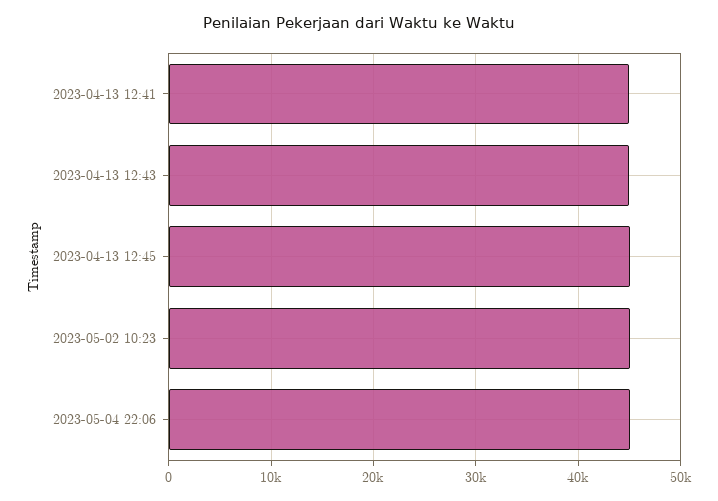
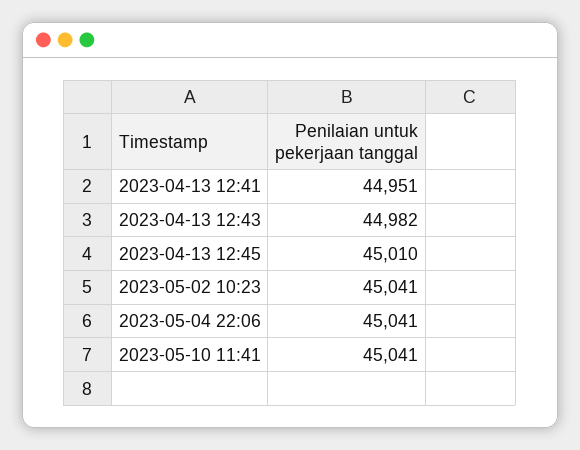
2023-05-10 11:41: none -> 45041

